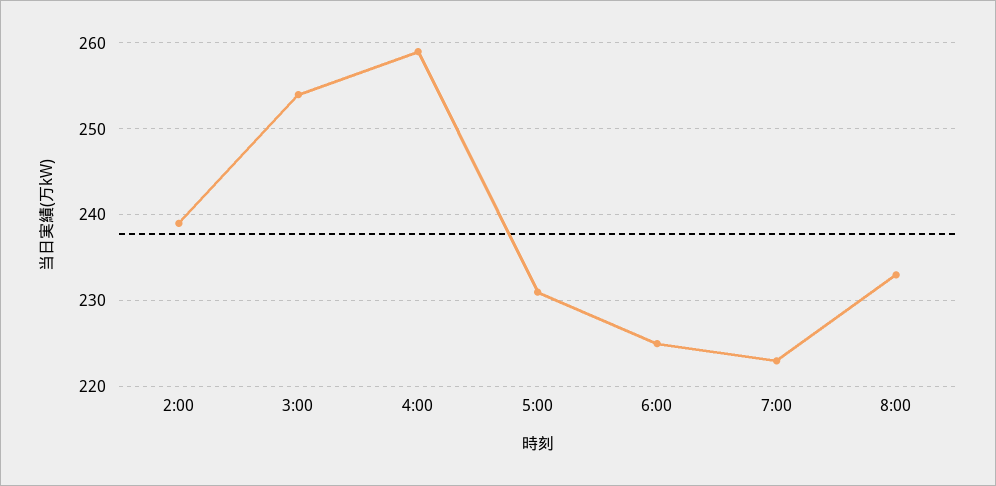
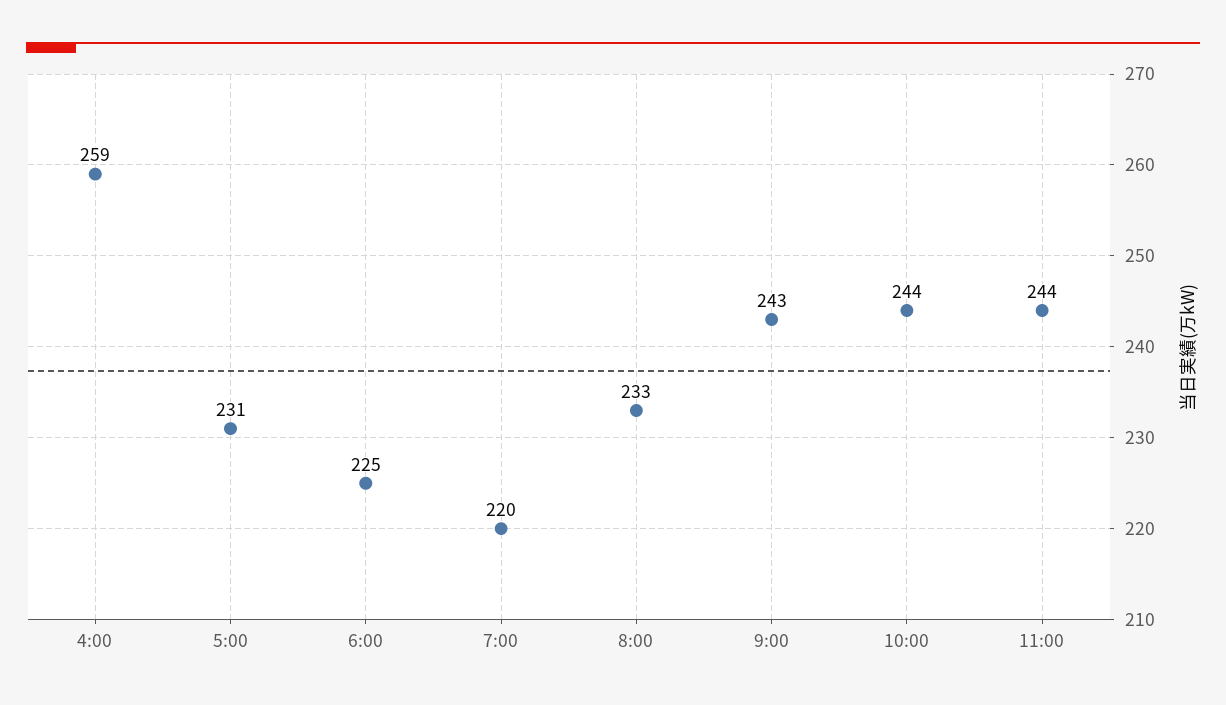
2:00: 239 -> none
3:00: 254 -> none
7:00: 223 -> 220
9:00: none -> 243
10:00: none -> 244
11:00: none -> 244

